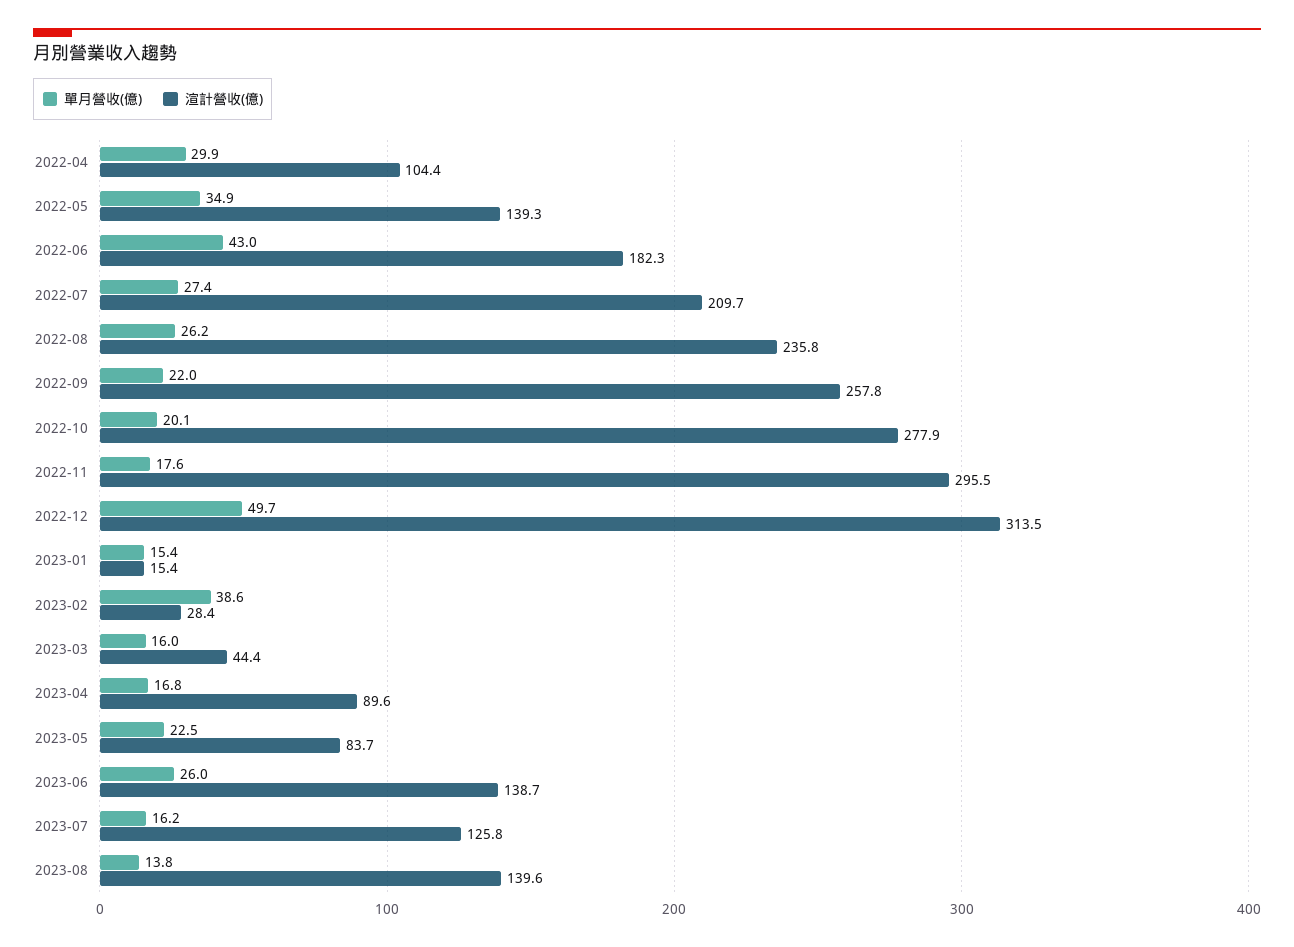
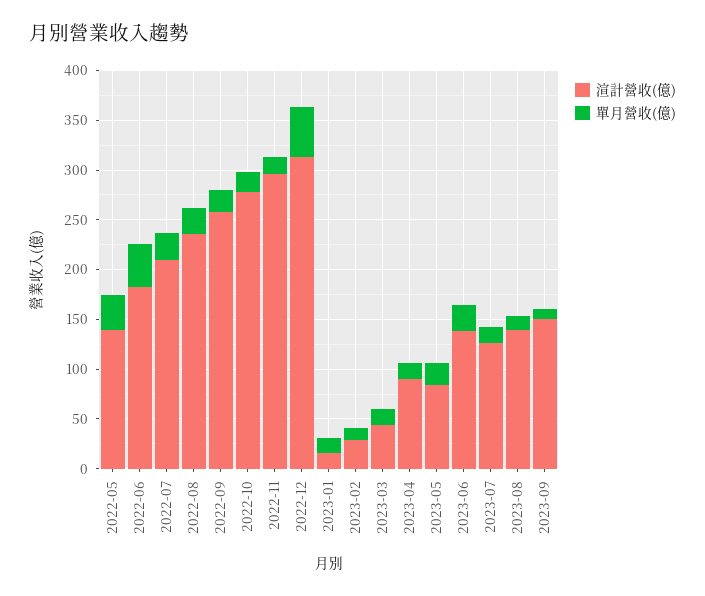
單月營收(億), 2022-04: 29.9 -> none
渲計營收(億), 2022-04: 104.4 -> none
單月營收(億), 2023-02: 38.6 -> 10
渲計營收(億), 2023-09: none -> 150
單月營收(億), 2023-09: none -> 10

